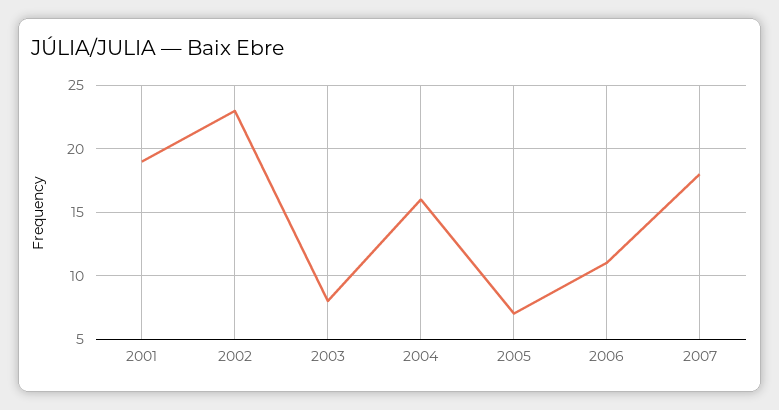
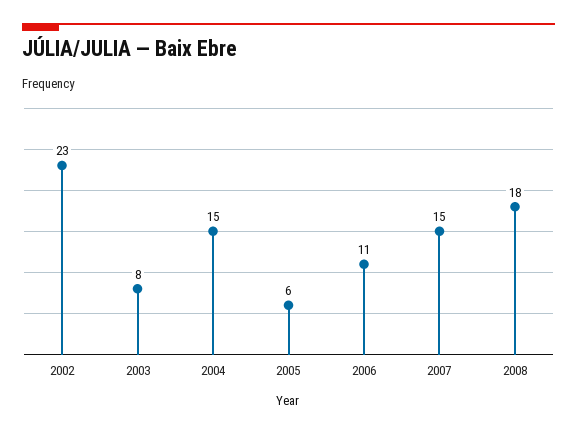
2001: 19 -> none
2004: 16 -> 15
2005: 7 -> 6
2007: 18 -> 15
2008: none -> 18

